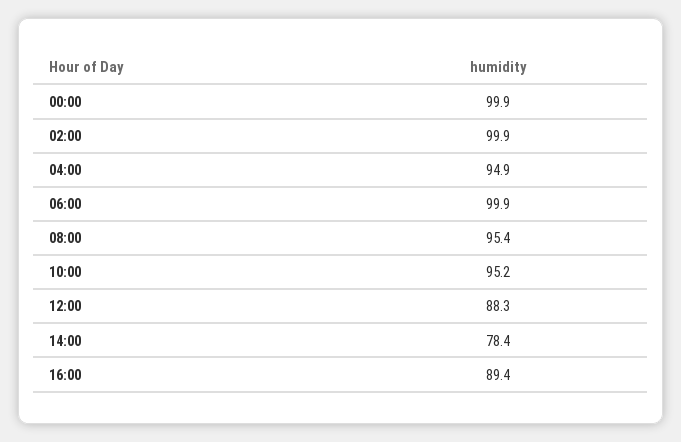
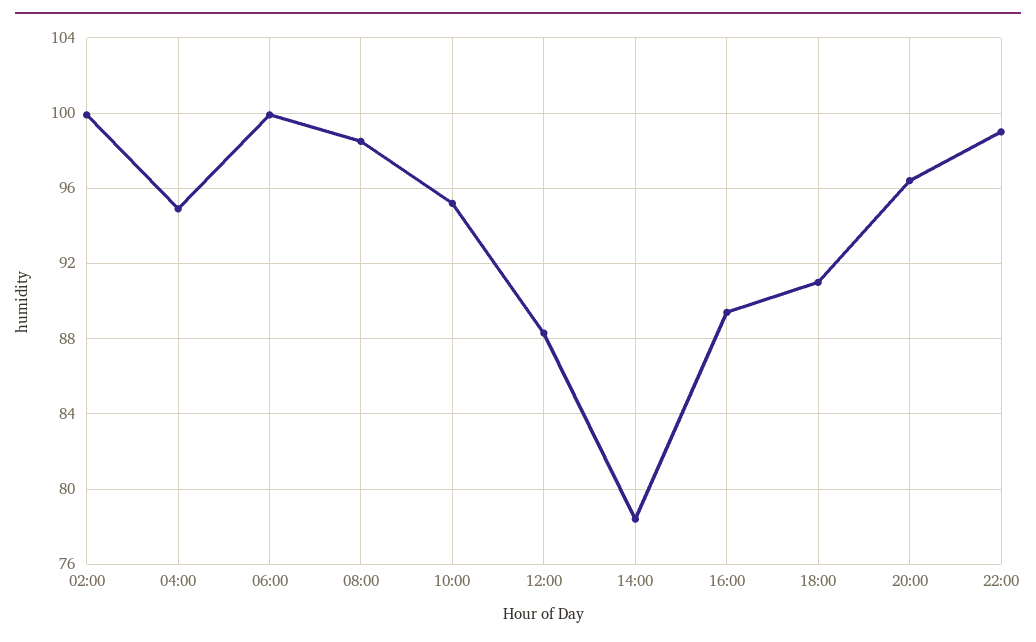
00:00: 99.9 -> none
08:00: 95.4 -> 98.5
18:00: none -> 91
20:00: none -> 96.5
22:00: none -> 99

